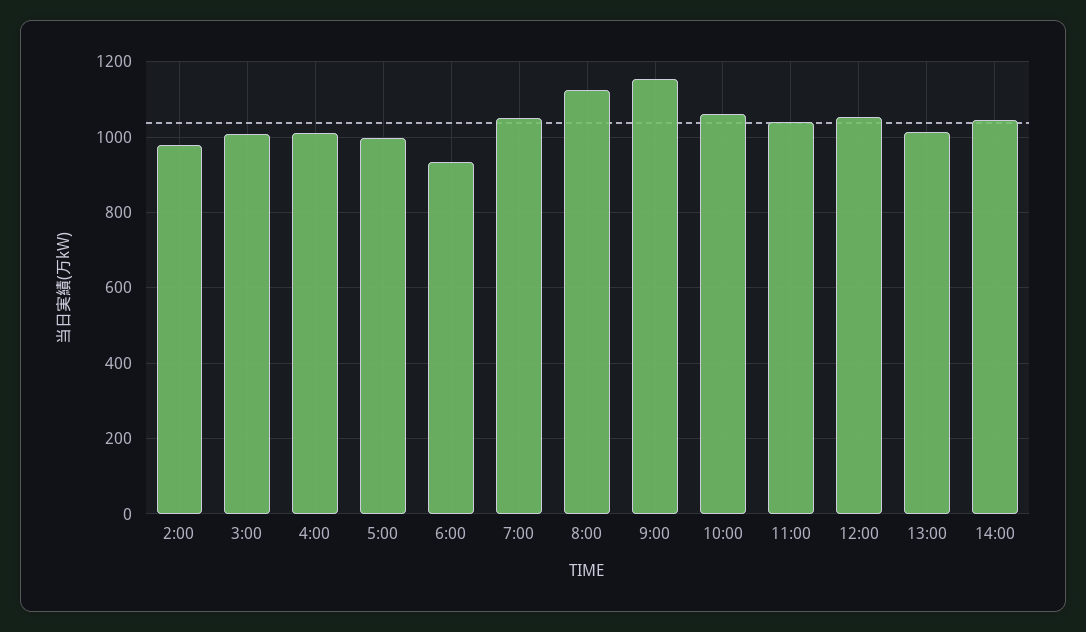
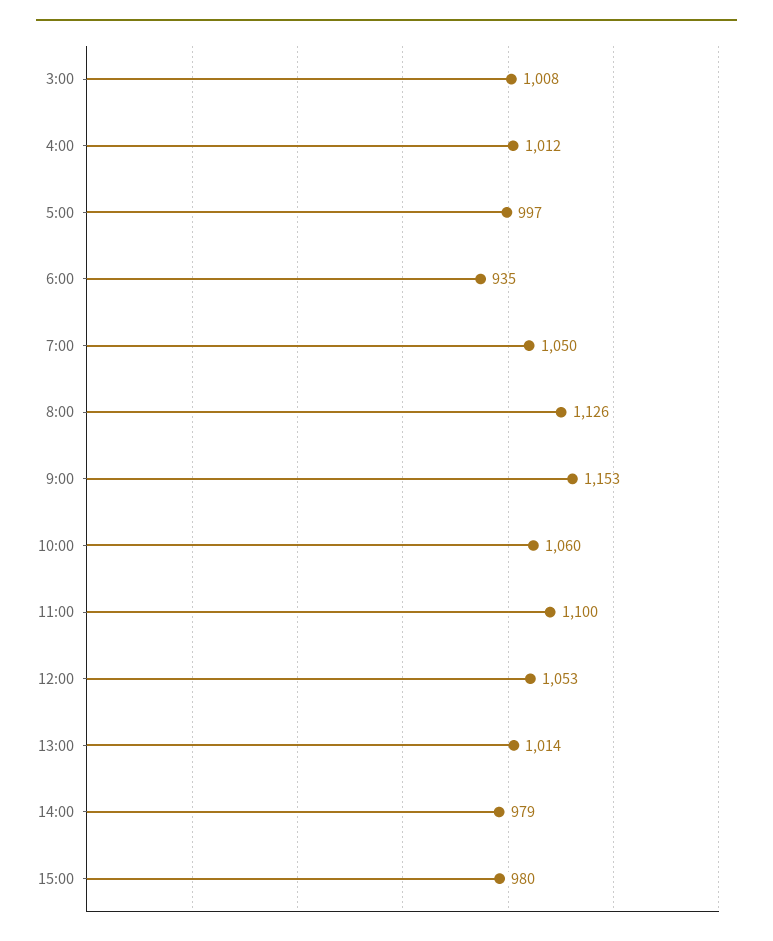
2:00: 980 -> none
11:00: 1040 -> 1100
14:00: 1040 -> 979
15:00: none -> 980

